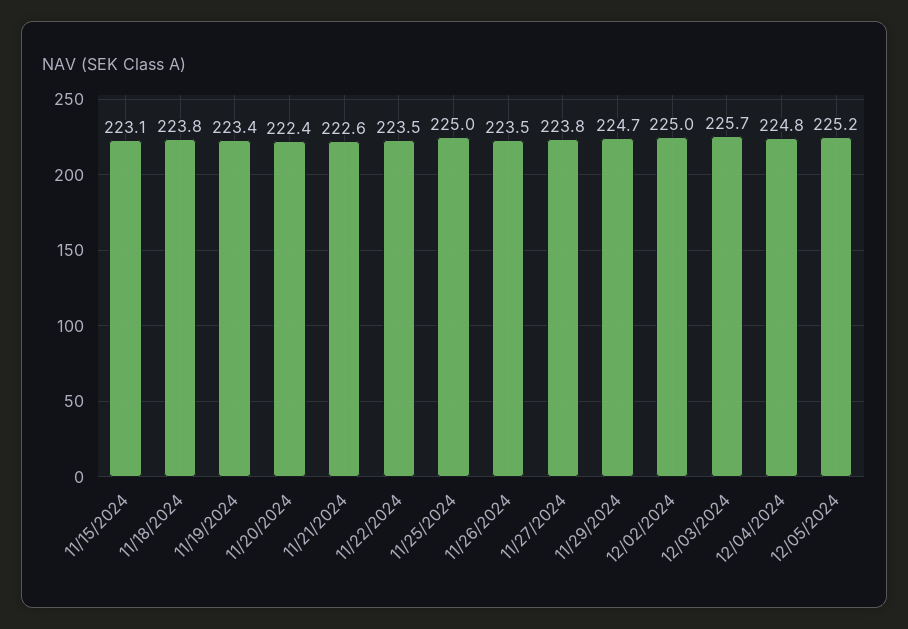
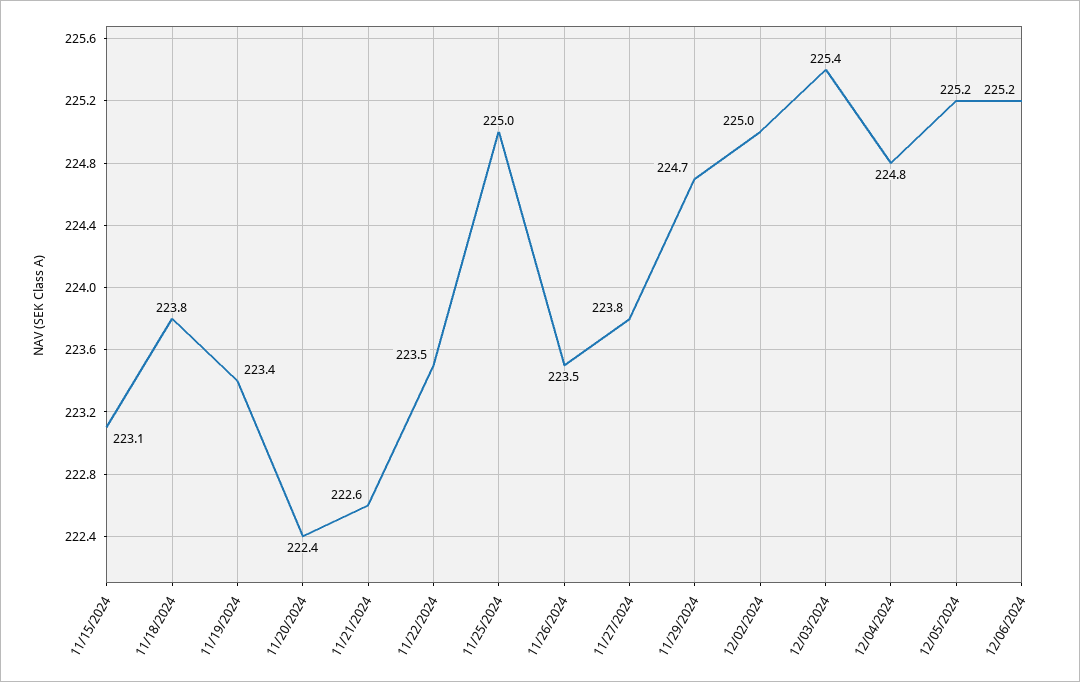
12/03/2024: 225.7 -> 225.4
12/06/2024: none -> 225.2

